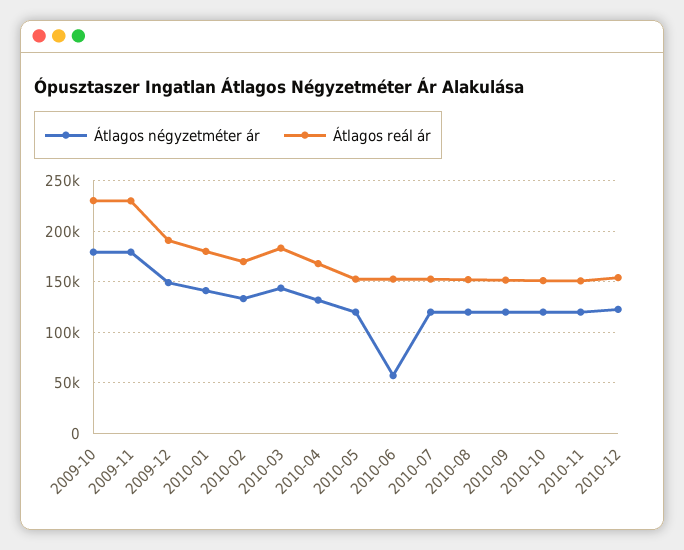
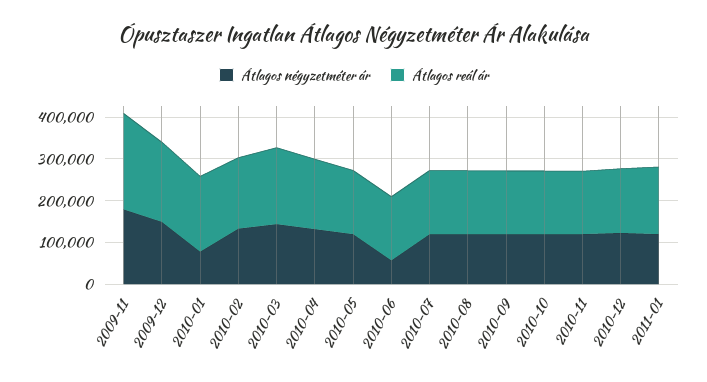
Átlagos négyzetméter ár, 2009-10: 180000 -> none
Átlagos reál ár, 2009-10: 230000 -> none
Átlagos négyzetméter ár, 2010-01: 140000 -> 80000
Átlagos négyzetméter ár, 2011-01: none -> 120000
Átlagos reál ár, 2011-01: none -> 160000

